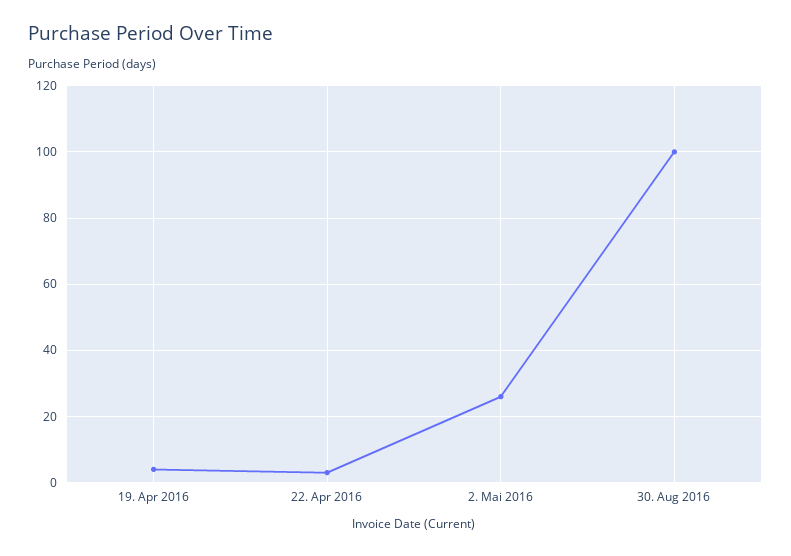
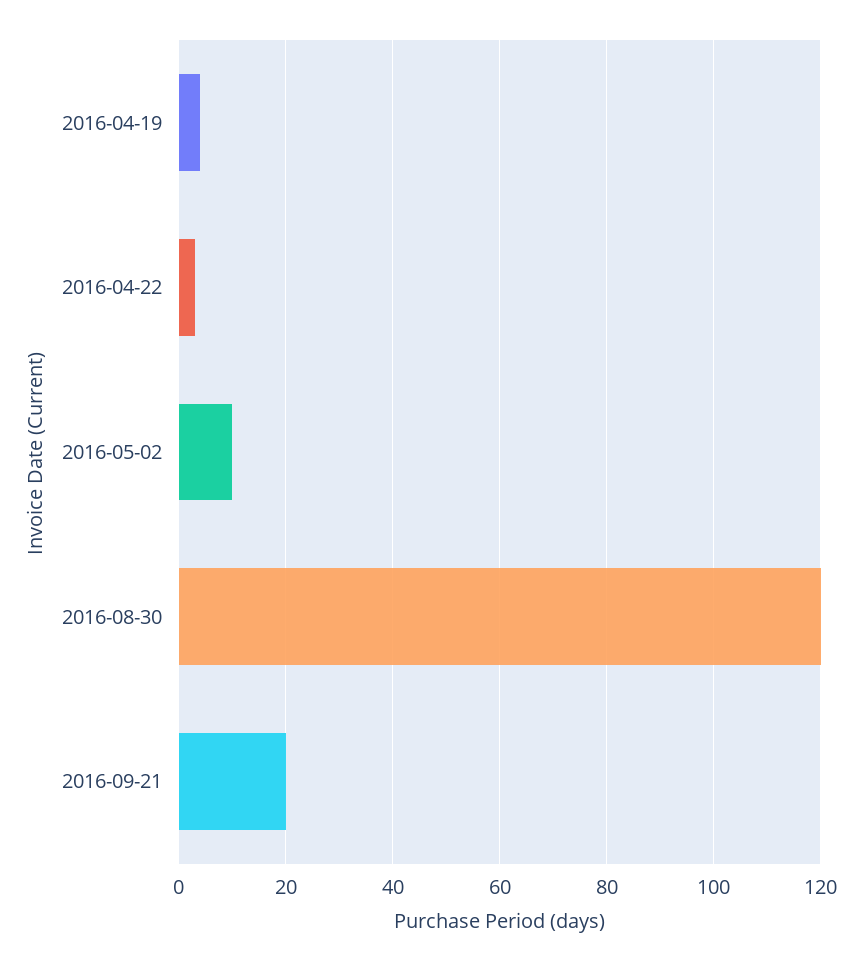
2. Mai 2016: 25 -> 10
30. Aug 2016: 100 -> 120
2016-09-21: none -> 20

